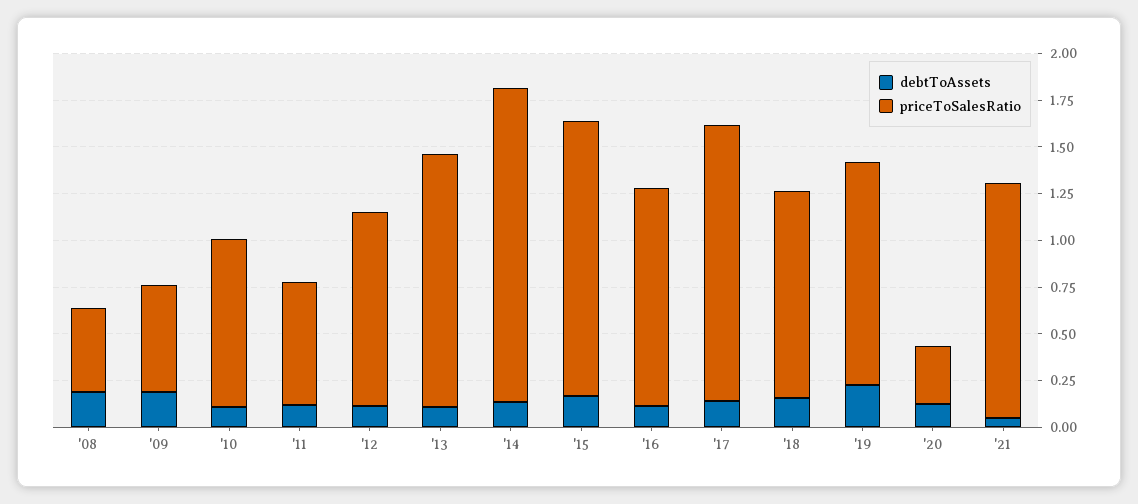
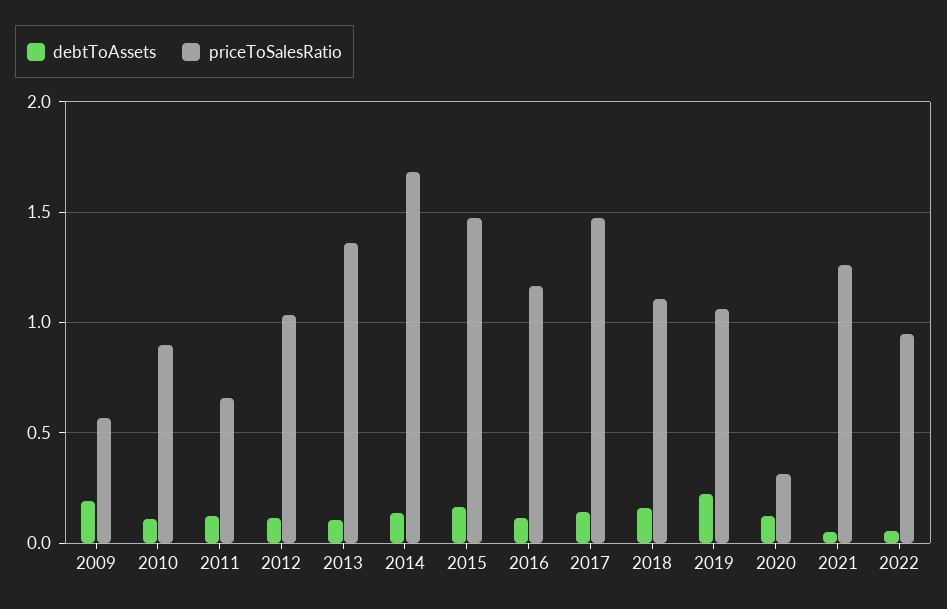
debtToAssets, '08: 0.2 -> none
priceToSalesRatio, '08: 0.45 -> none
priceToSalesRatio, '19: 1.2 -> 1.05
debtToAssets, 2022: none -> 0.05
priceToSalesRatio, 2022: none -> 0.95

